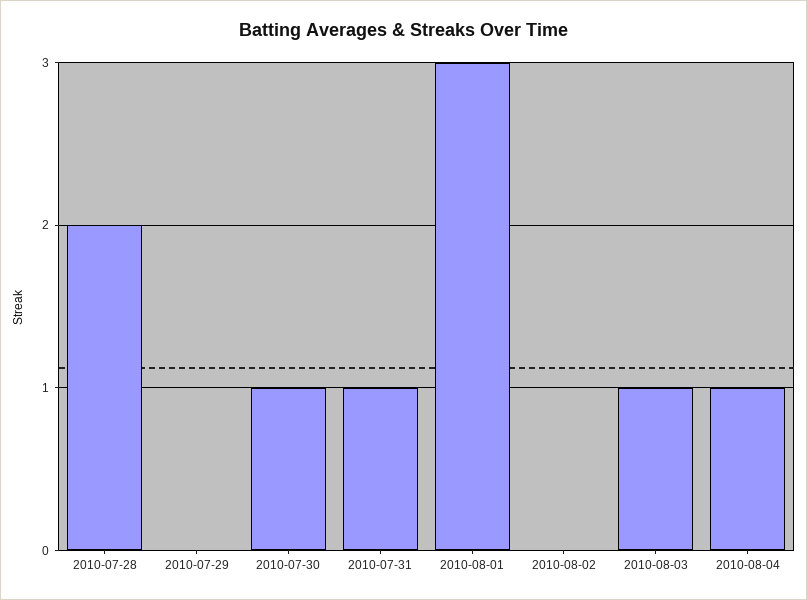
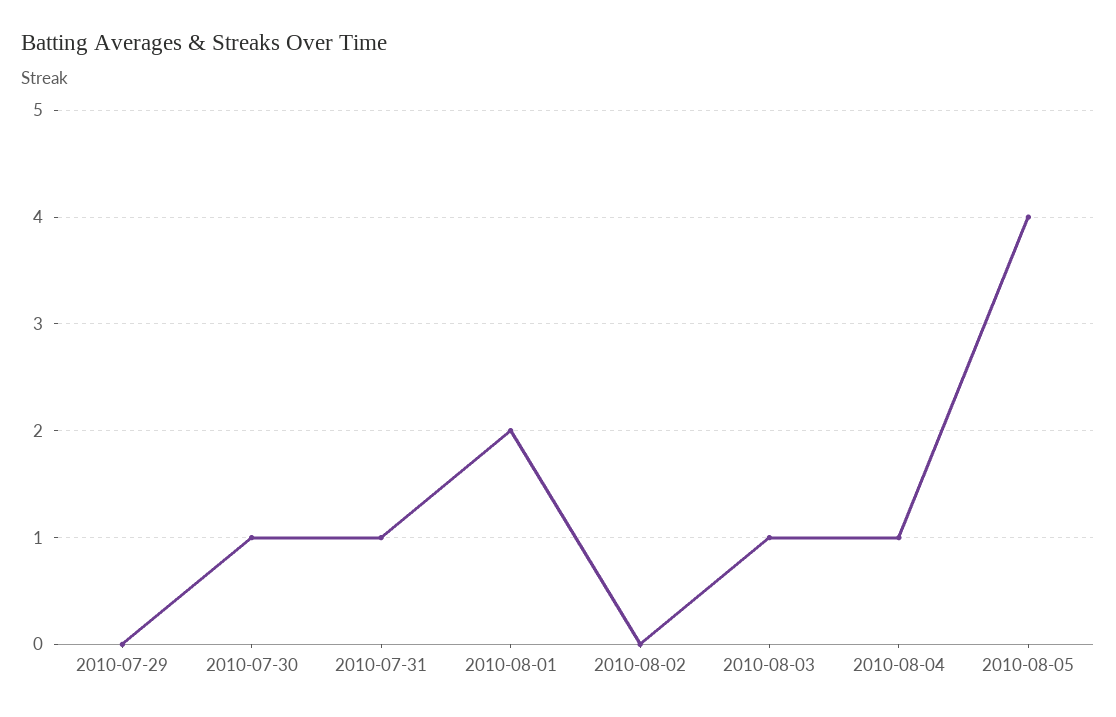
2010-07-28: 2 -> none
2010-08-01: 3 -> 2
2010-08-05: none -> 4

